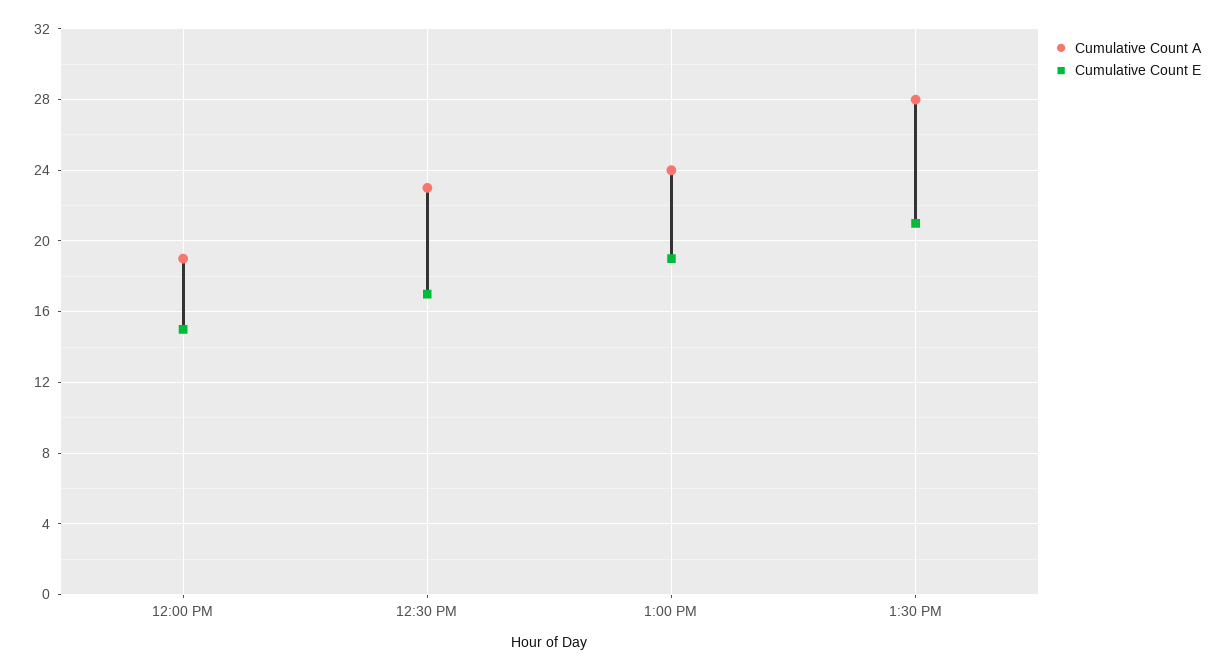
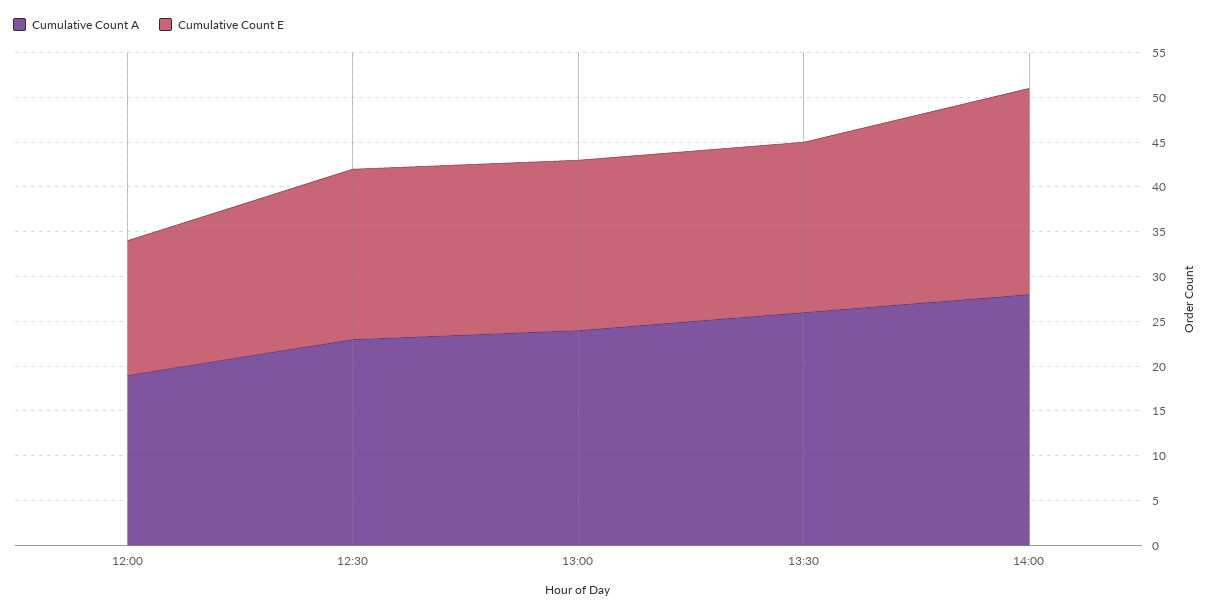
Cumulative Count E, 12:30 PM: 17 -> 19
Cumulative Count A, 1:30 PM: 28 -> 26
Cumulative Count E, 1:30 PM: 21 -> 19
Cumulative Count A, 14:00: none -> 28
Cumulative Count E, 14:00: none -> 23

